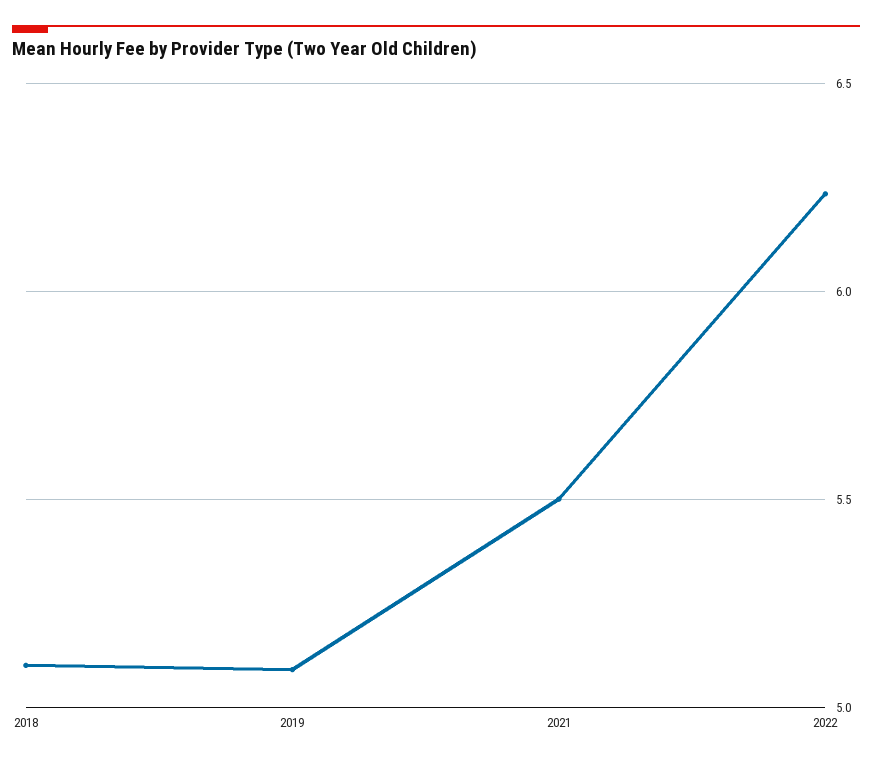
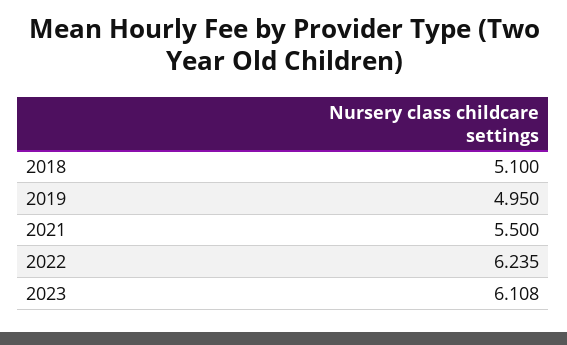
2019: 5.1 -> 4.95
2023: none -> 6.108

